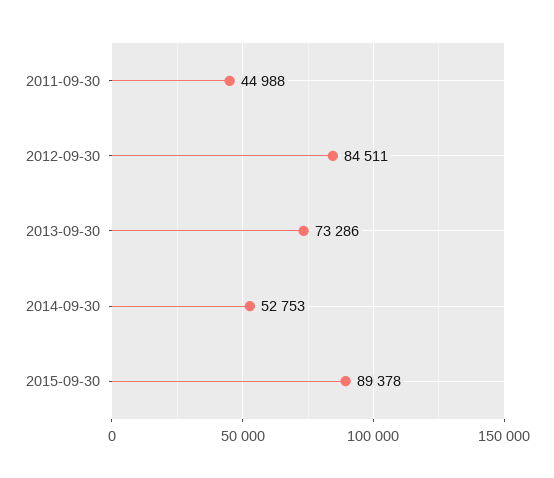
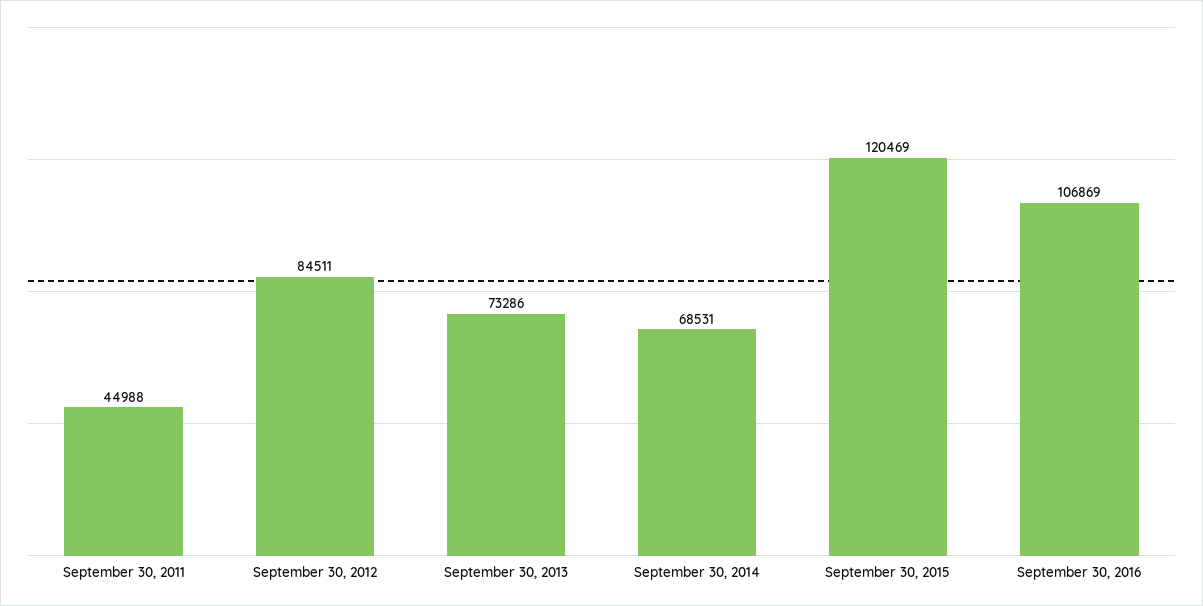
2014-09-30: 52753 -> 68531
2015-09-30: 89378 -> 120469
September 30, 2016: none -> 106869

